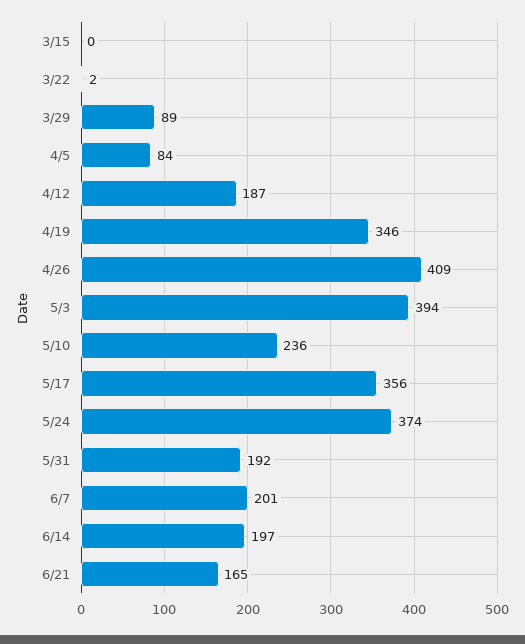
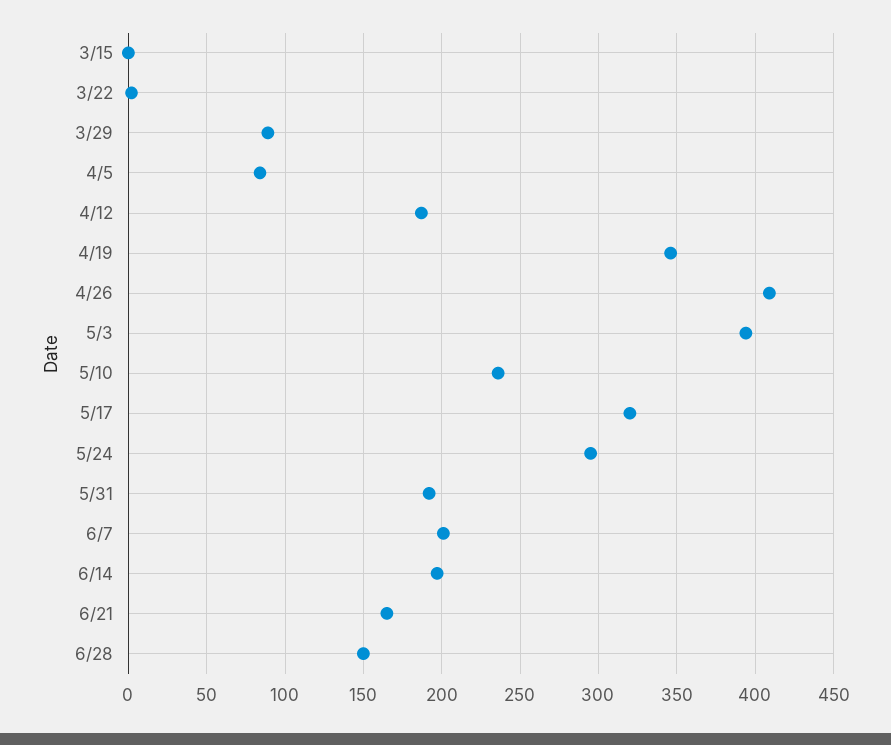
5/17: 356 -> 320
5/24: 374 -> 295
6/28: none -> 150

